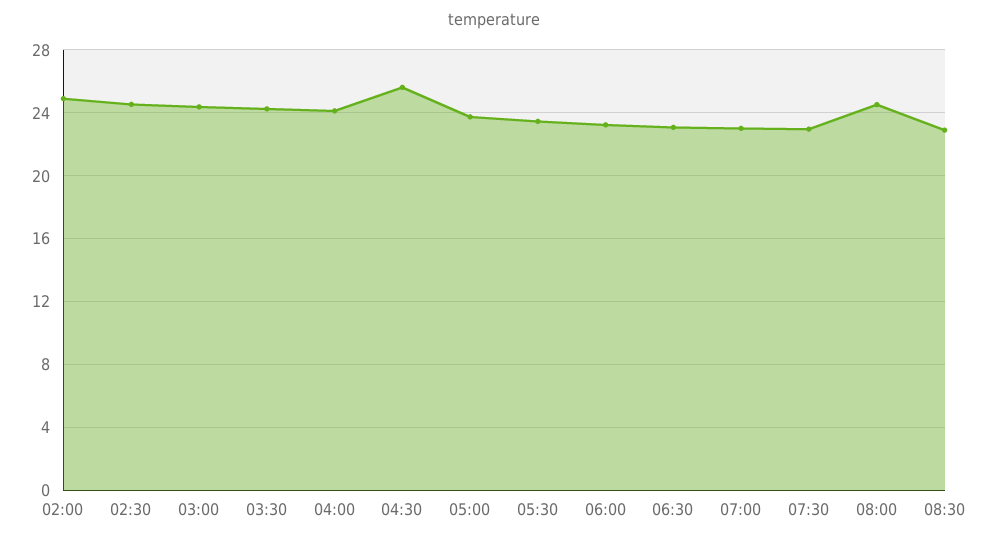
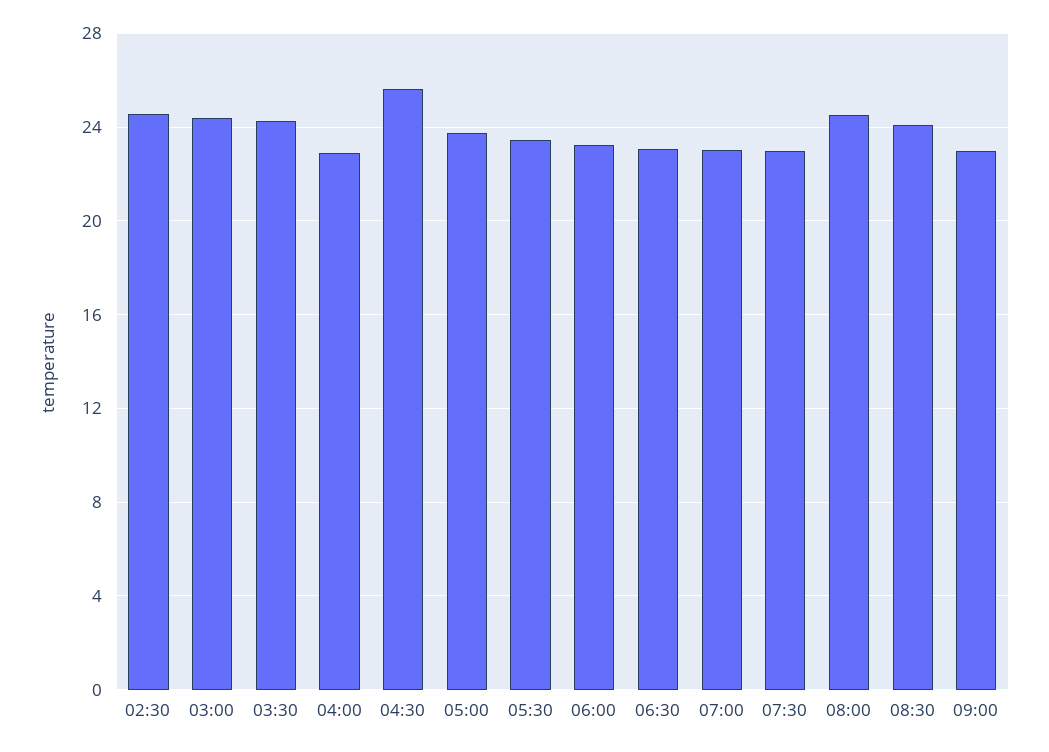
02:00: 25 -> none
04:00: 24 -> 23
08:30: 23 -> 24
09:00: none -> 23

